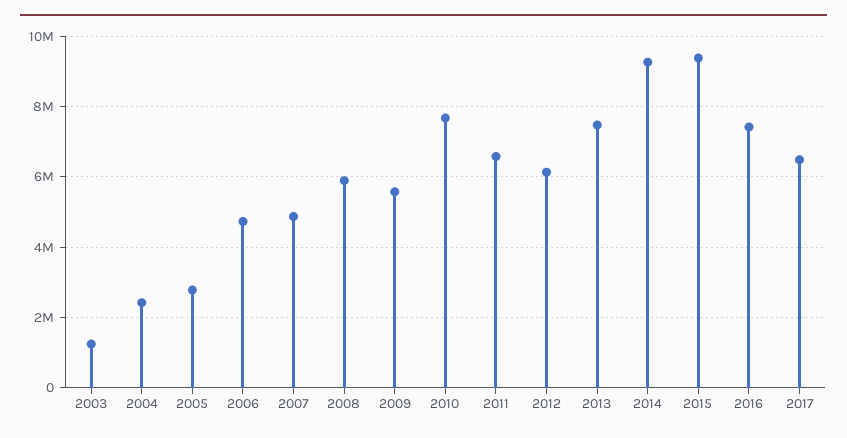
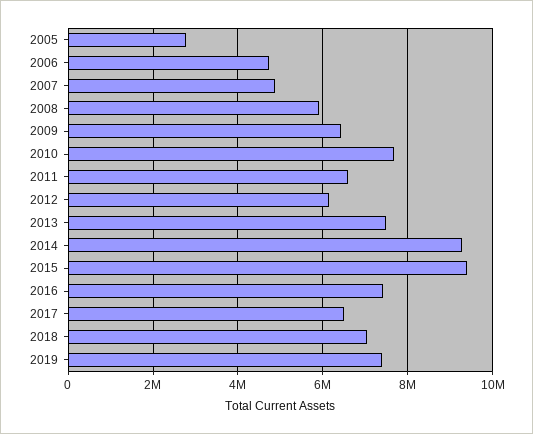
2003: 1200000 -> none
2004: 2400000 -> none
2009: 5600000 -> 6400000
2018: none -> 7000000
2019: none -> 7400000

